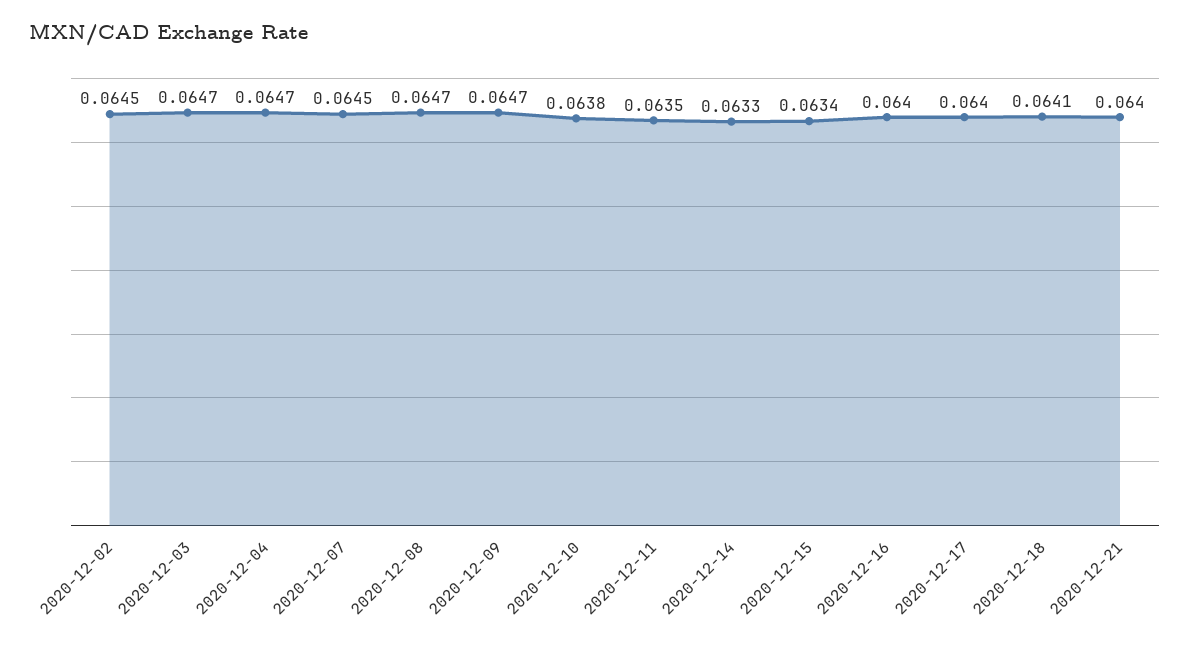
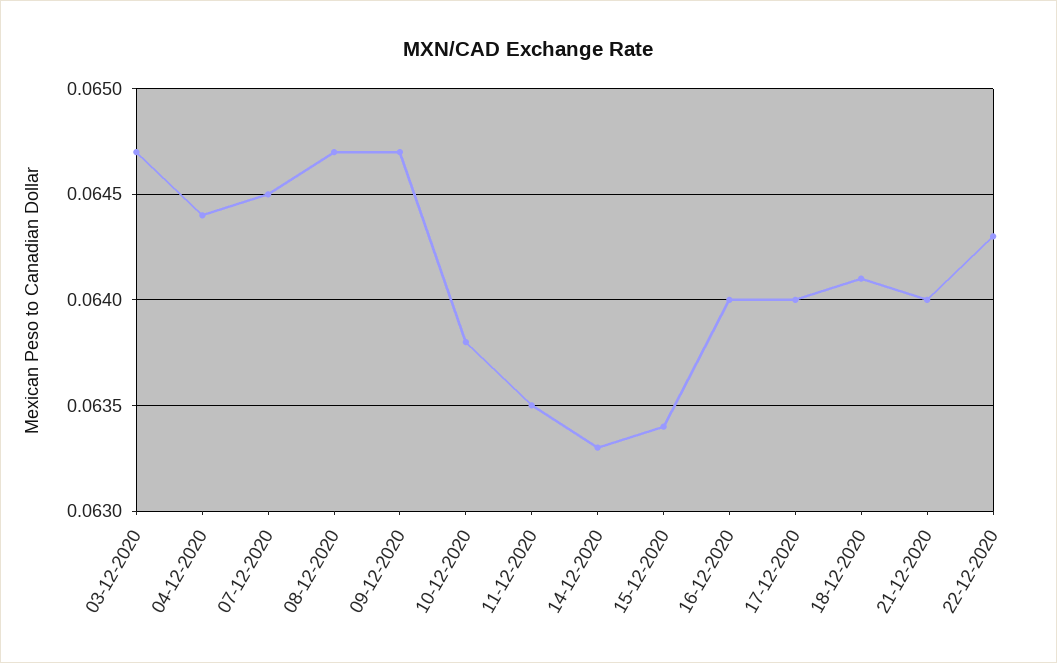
2020-12-02: 0.0645 -> none
2020-12-04: 0.0647 -> 0.0644
22-12-2020: none -> 0.0643

